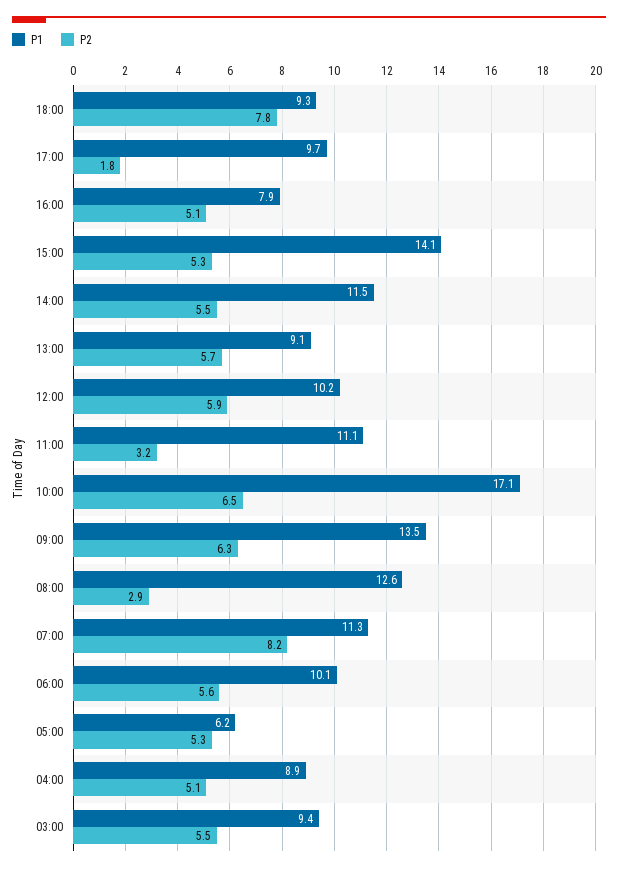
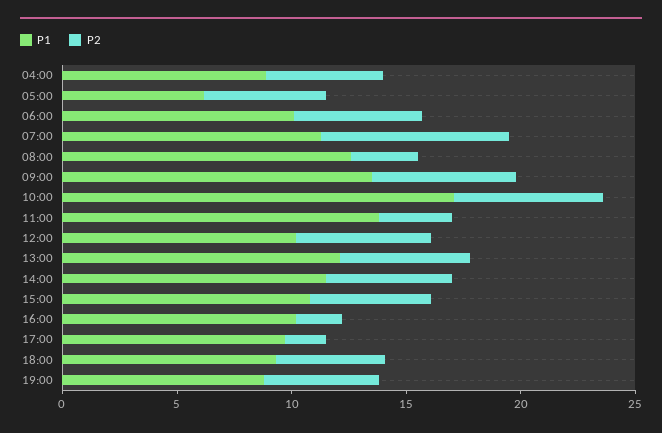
P2, 18:00: 7.8 -> 5
P1, 16:00: 7.9 -> 10
P2, 16:00: 5.1 -> 2
P1, 15:00: 14.1 -> 11
P1, 13:00: 9.1 -> 12
P1, 11:00: 11.1 -> 14
P1, 03:00: 9.4 -> none
P2, 03:00: 5.5 -> none
P1, 19:00: none -> 9
P2, 19:00: none -> 5

